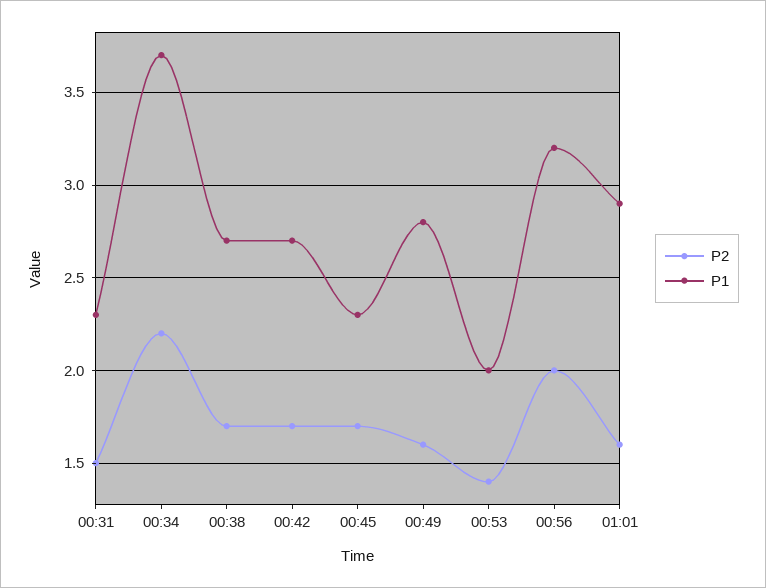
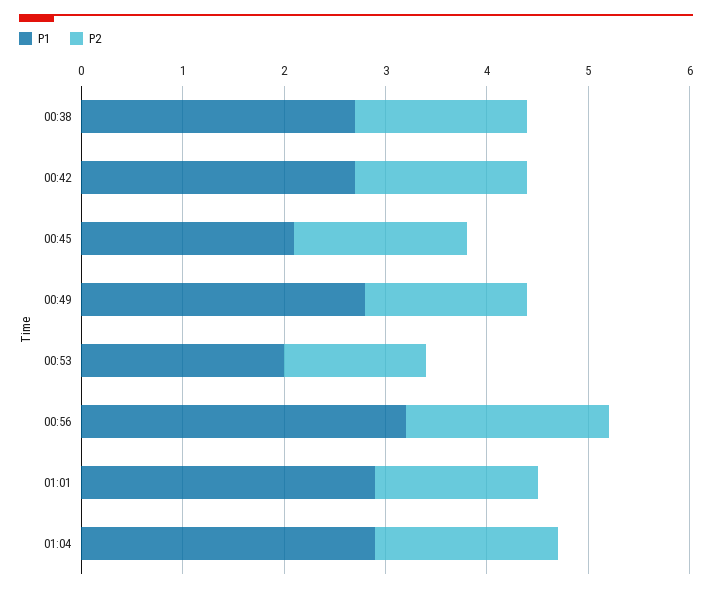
P2, 00:31: 1.5 -> none
P1, 00:31: 2.3 -> none
P2, 00:34: 2.2 -> none
P1, 00:34: 3.7 -> none
P1, 00:45: 2.3 -> 2.1
P1, 01:04: none -> 2.9
P2, 01:04: none -> 1.8

